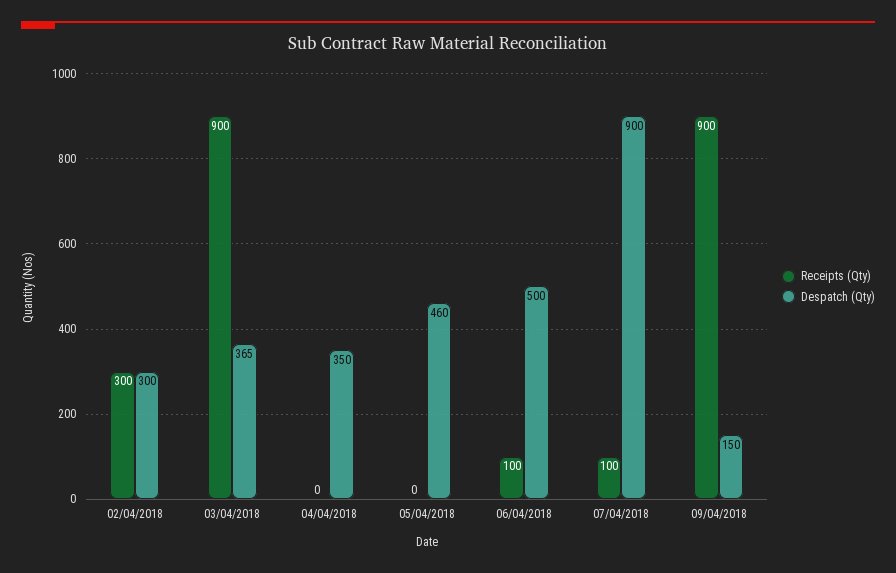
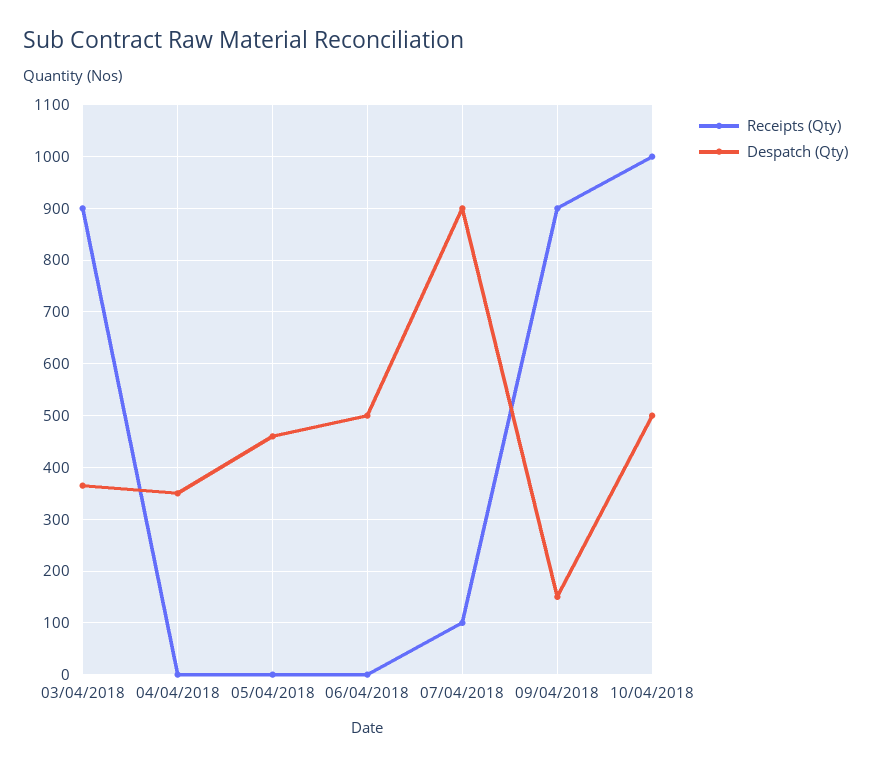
Receipts (Qty), 02/04/2018: 300 -> none
Despatch (Qty), 02/04/2018: 300 -> none
Receipts (Qty), 06/04/2018: 100 -> 0
Receipts (Qty), 10/04/2018: none -> 1000
Despatch (Qty), 10/04/2018: none -> 500

